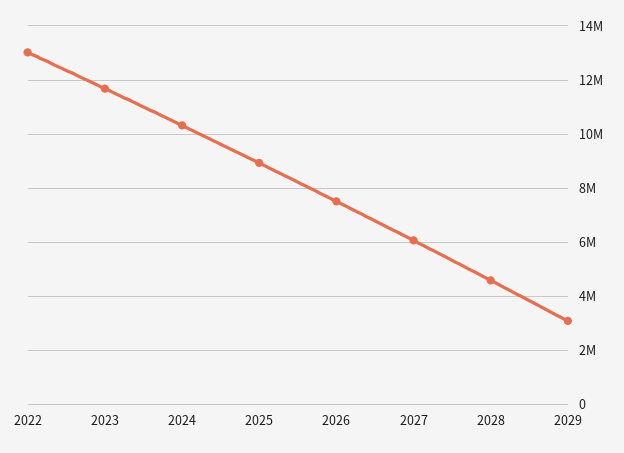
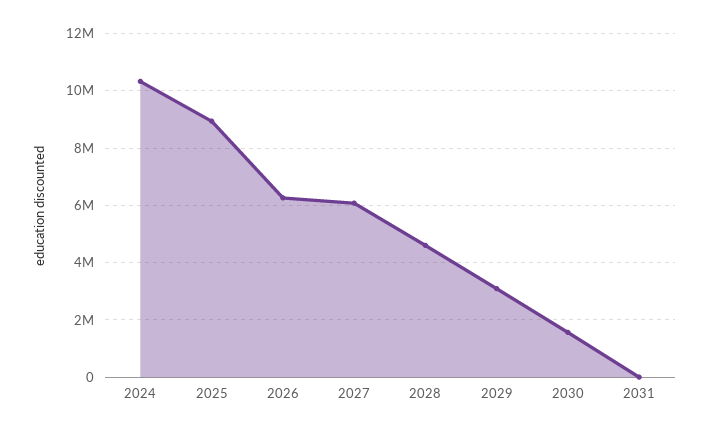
2022: 13000000 -> none
2023: 11750000 -> none
2026: 7500000 -> 6250000
2030: none -> 1500000
2031: none -> 0

